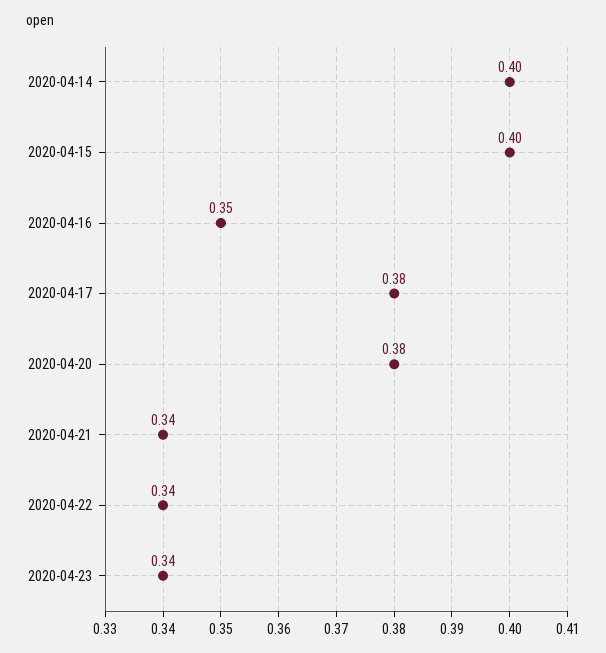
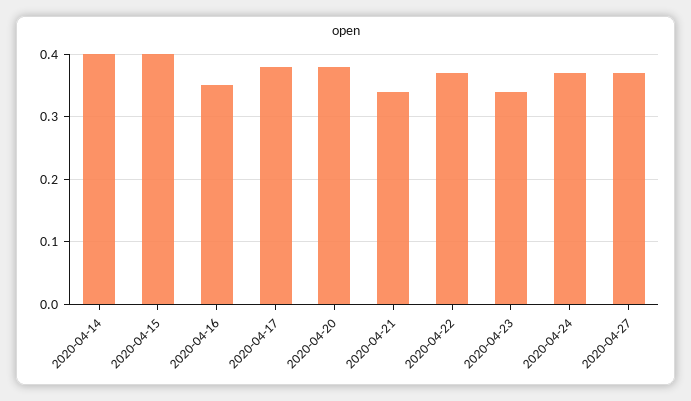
2020-04-22: 0.34 -> 0.37
2020-04-24: none -> 0.37
2020-04-27: none -> 0.37

